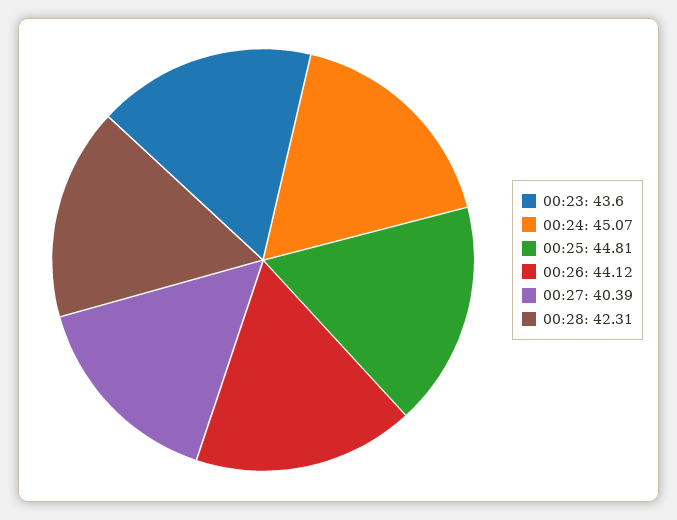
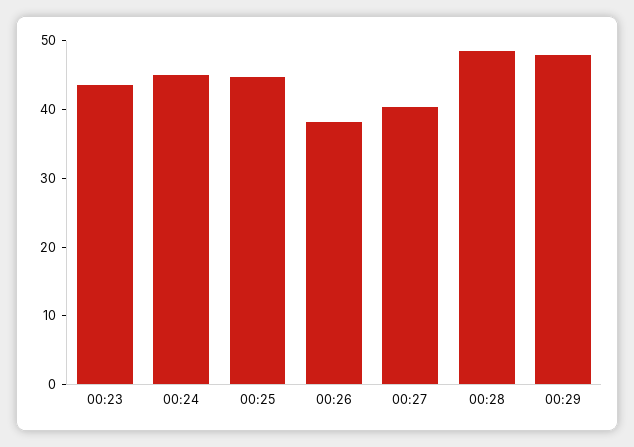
00:26: 44.12 -> 38
00:28: 42.31 -> 48
00:29: none -> 48

